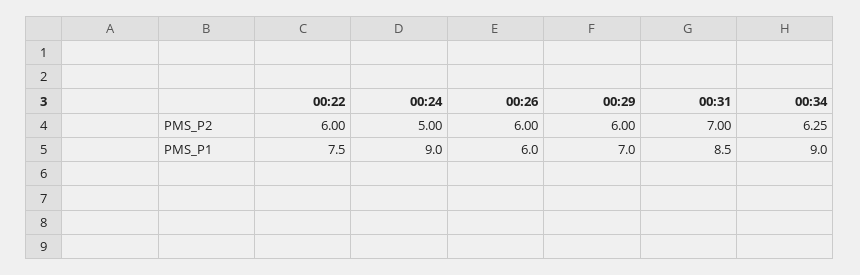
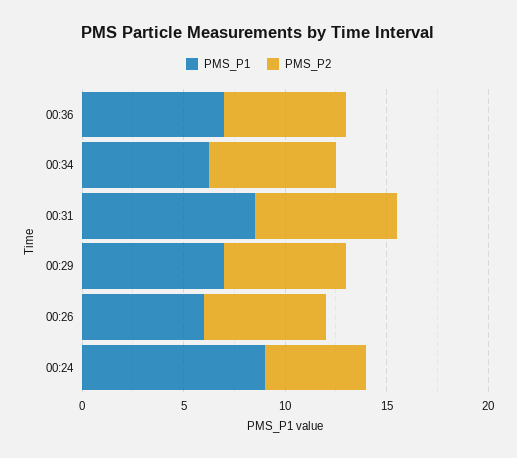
PMS_P2, 00:22: 6 -> none
PMS_P1, 00:22: 7.5 -> none
PMS_P1, 00:34: 9 -> 6
PMS_P1, 00:36: none -> 7
PMS_P2, 00:36: none -> 6

